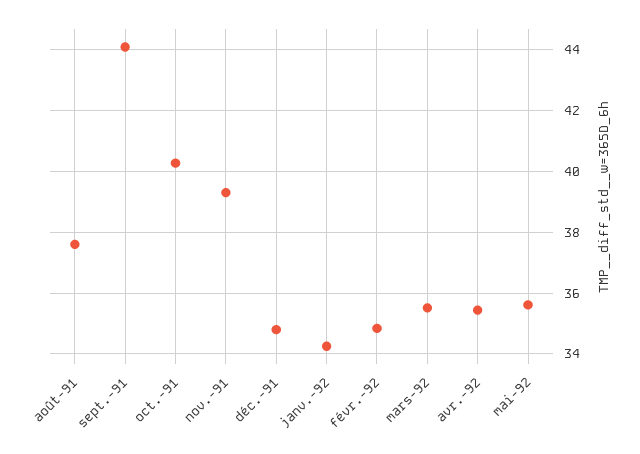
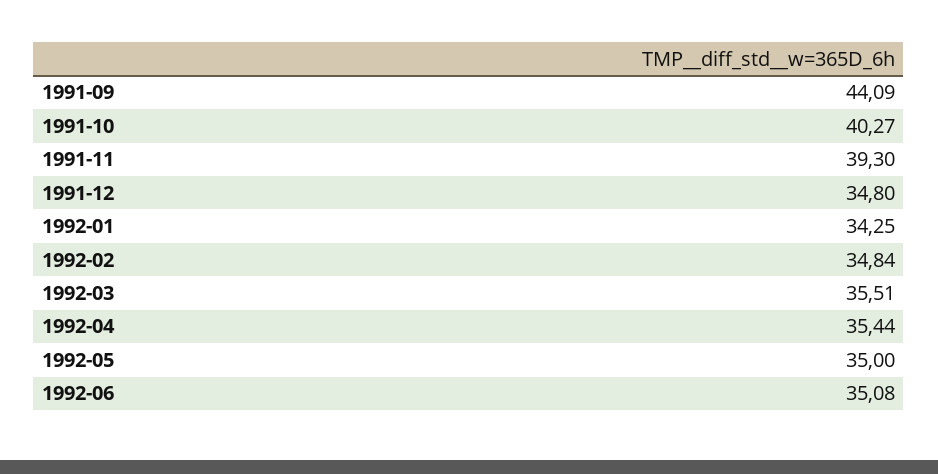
août-91: 37.6 -> none
mai-92: 35.6 -> 35
1992-06: none -> 35.08

